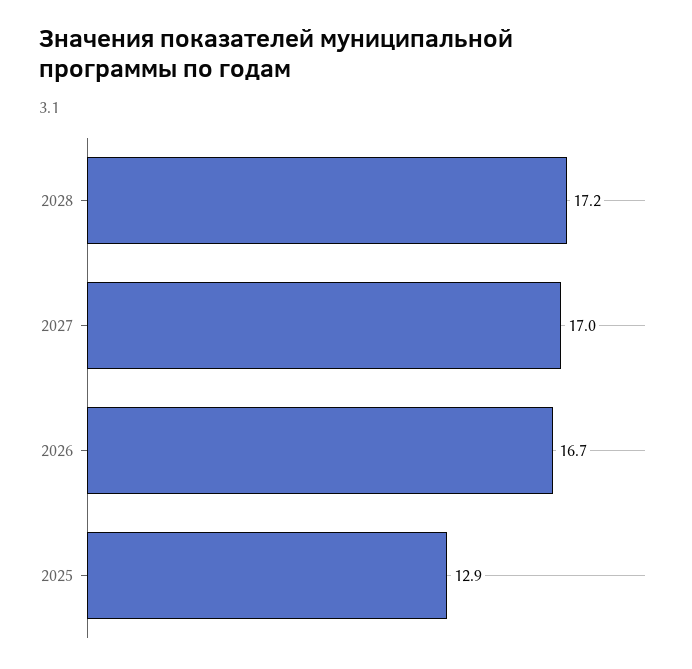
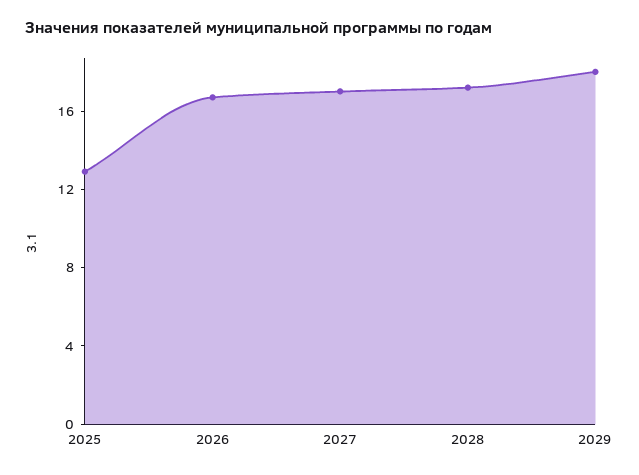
2029: none -> 18

